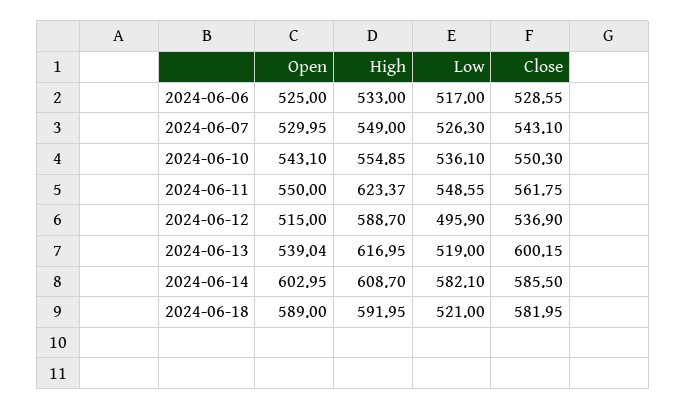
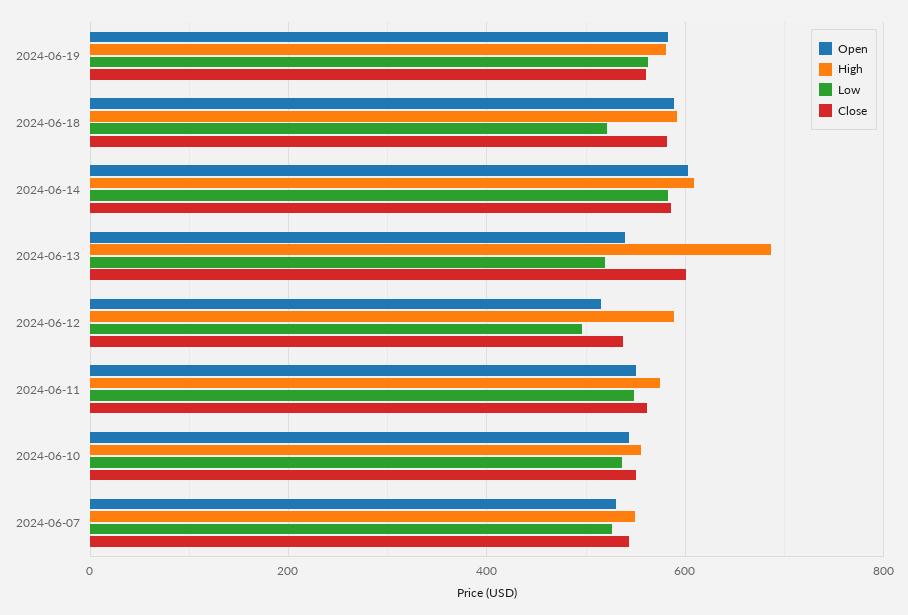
Open, 2024-06-06: 525 -> none
High, 2024-06-06: 533 -> none
Low, 2024-06-06: 517 -> none
Close, 2024-06-06: 528.55 -> none
High, 2024-06-11: 623.37 -> 580
High, 2024-06-13: 616.95 -> 680
Open, 2024-06-19: none -> 580
High, 2024-06-19: none -> 580
Low, 2024-06-19: none -> 560
Close, 2024-06-19: none -> 560

